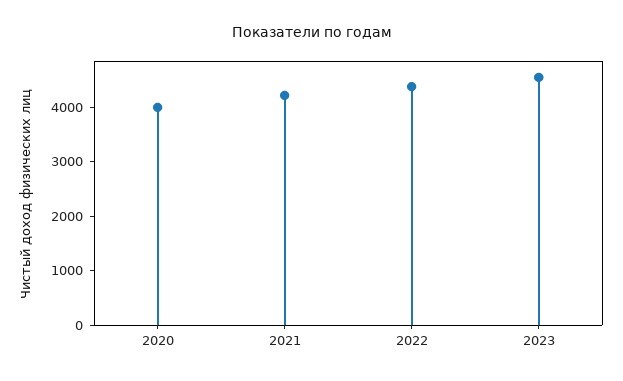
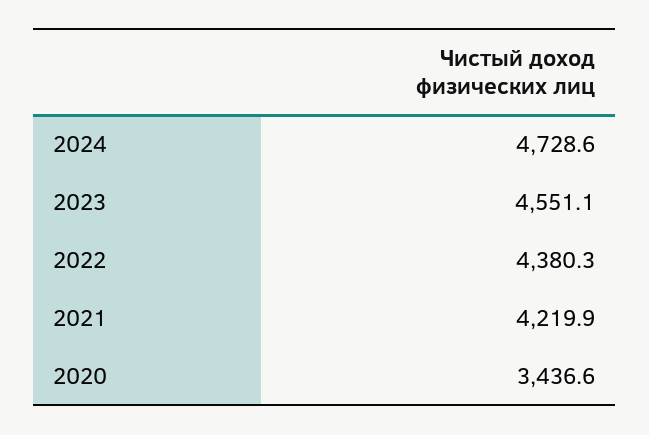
2020: 4000 -> 3436.6
2024: none -> 4728.6

